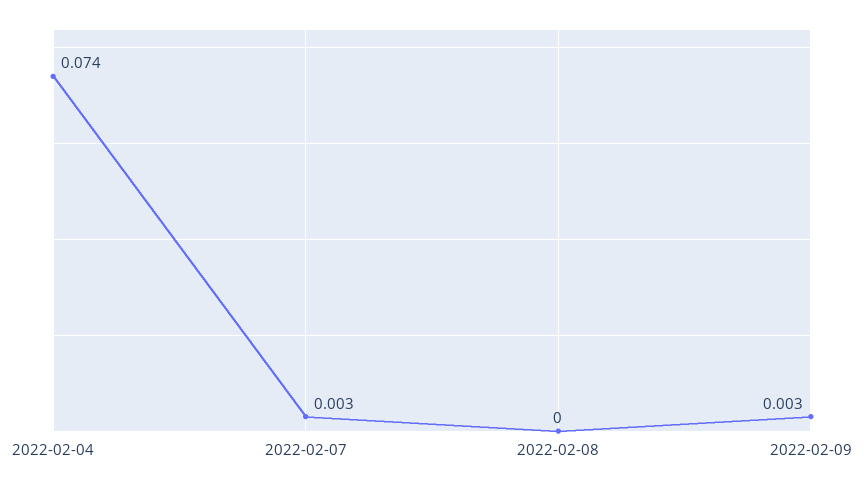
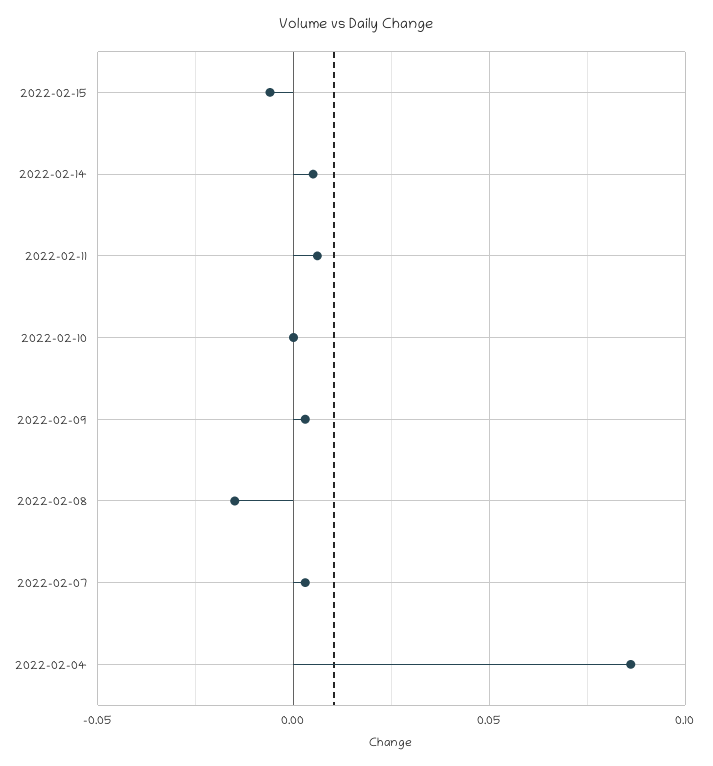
2022-02-04: 0.074 -> 0.085
2022-02-08: 0 -> -0.015
2022-02-15: none -> -0.005
2022-02-14: none -> 0.005
2022-02-11: none -> 0.005
2022-02-10: none -> 0

